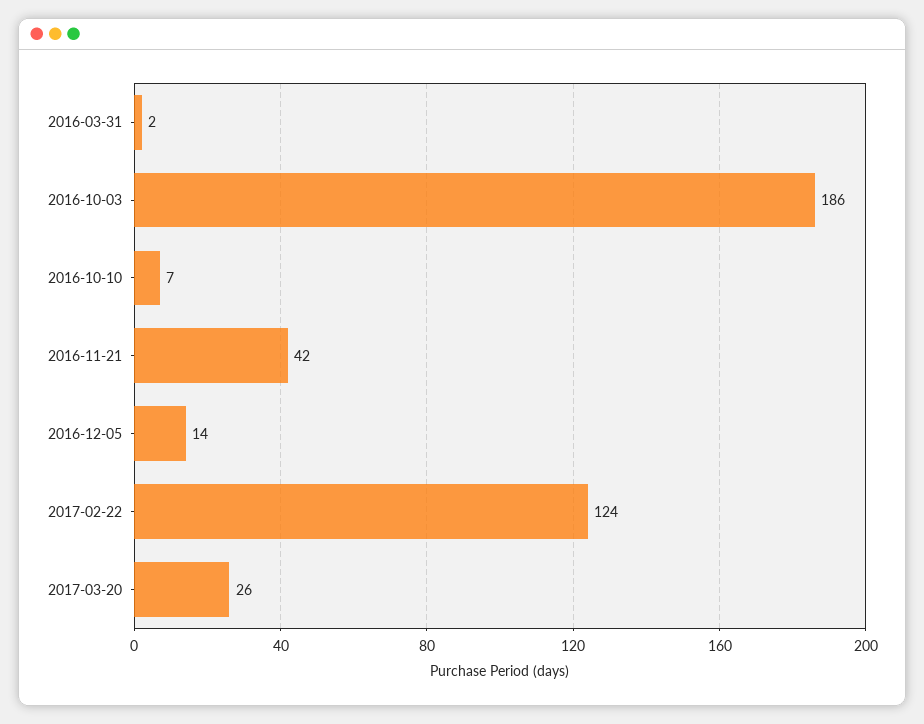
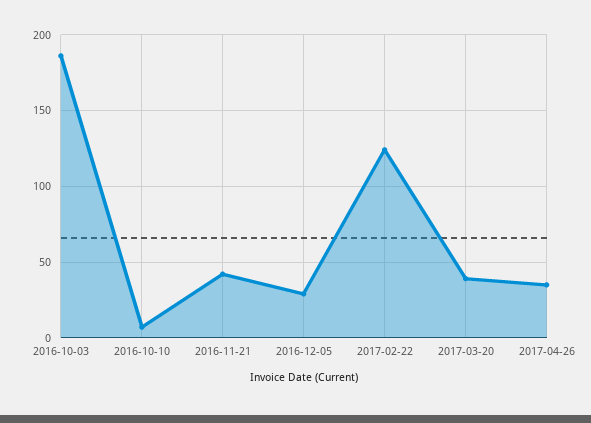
2016-03-31: 2 -> none
2016-12-05: 14 -> 30
2017-03-20: 26 -> 40
2017-04-26: none -> 35

